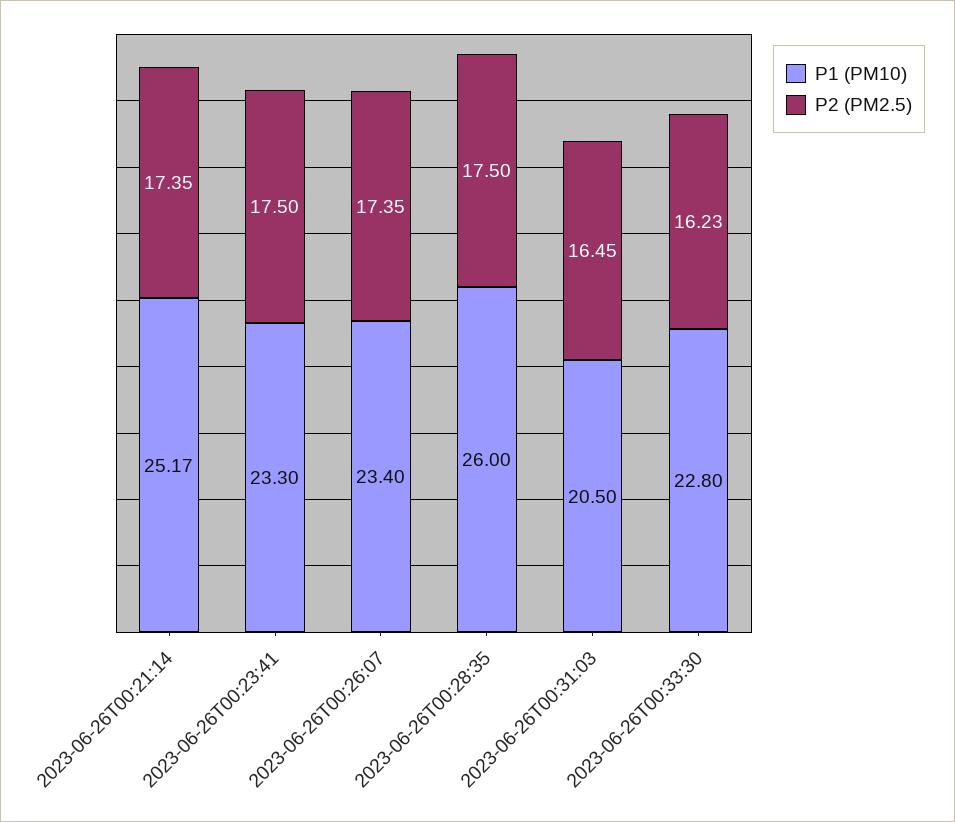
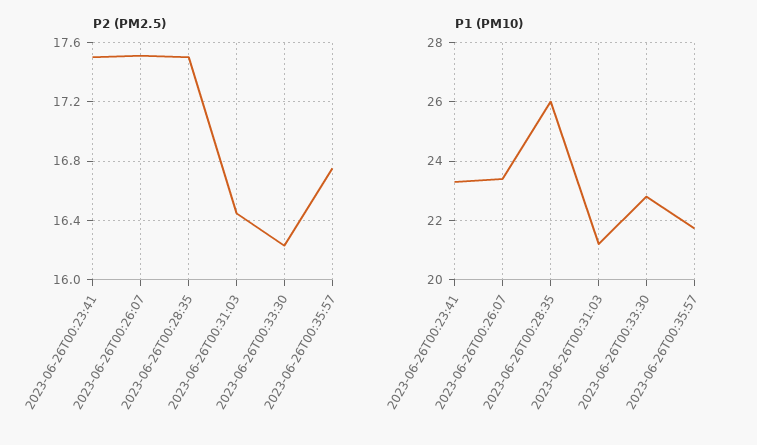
P1 (PM10), 2023-06-26T00:21:14: 25.17 -> none
P2 (PM2.5), 2023-06-26T00:21:14: 17.35 -> none
P2 (PM2.5), 2023-06-26T00:26:07: 17.35 -> 17.5
P1 (PM10), 2023-06-26T00:31:03: 20.5 -> 21.25
P2 (PM2.5), 2023-06-26T00:35:57: none -> 16.75
P1 (PM10), 2023-06-26T00:35:57: none -> 21.75

